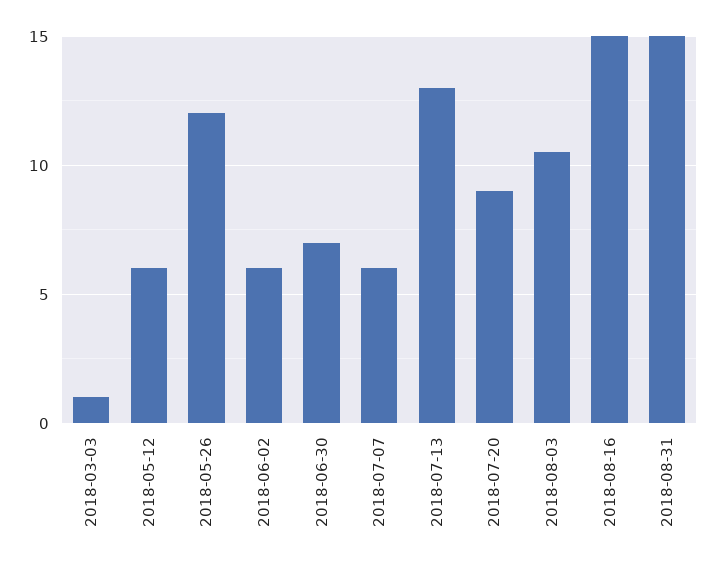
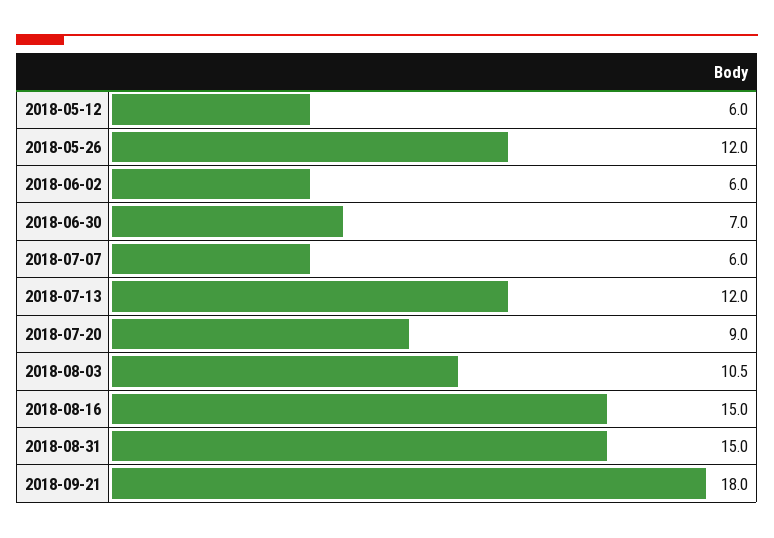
2018-03-03: 1 -> none
2018-07-13: 13 -> 12
2018-09-21: none -> 18

